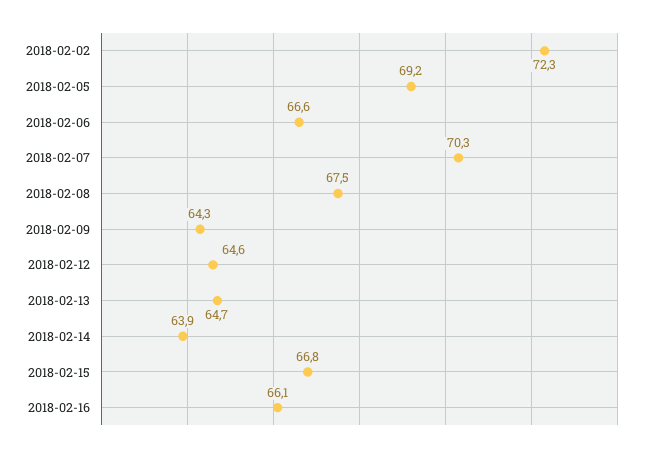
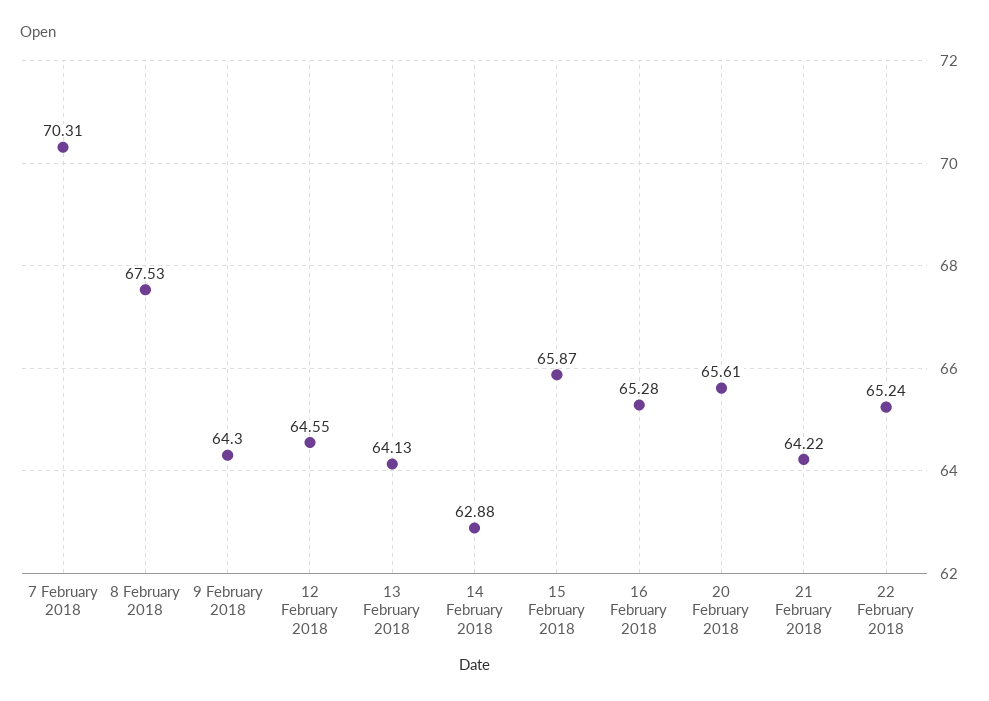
2018-02-02: 72.3 -> none
2018-02-05: 69.2 -> none
2018-02-06: 66.6 -> none
2018-02-13: 64.7 -> 64.13
2018-02-14: 63.9 -> 62.88
2018-02-15: 66.8 -> 65.87
2018-02-16: 66.1 -> 65.28
20 February 2018: none -> 65.61
21 February 2018: none -> 64.22
22 February 2018: none -> 65.24

